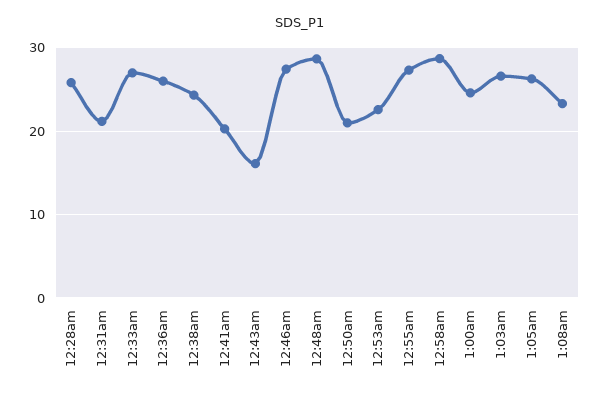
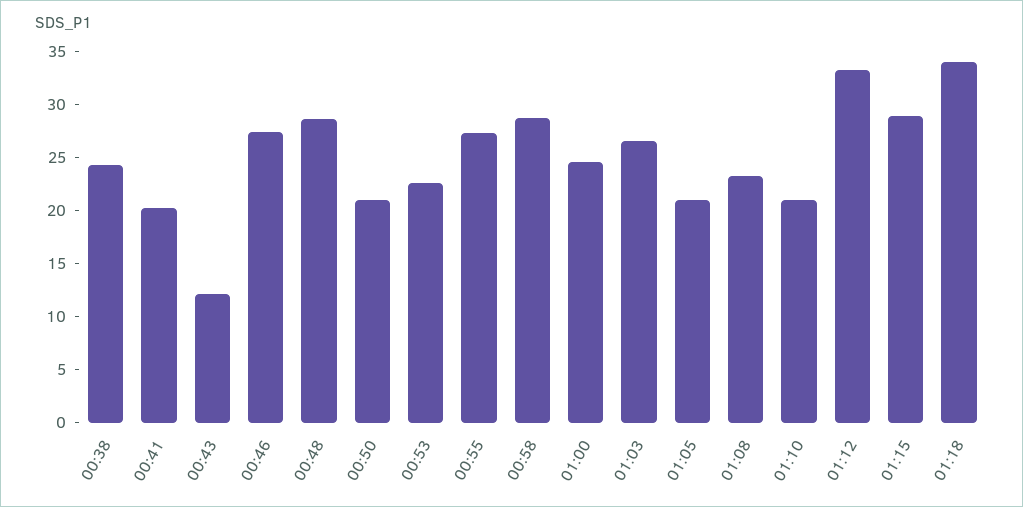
12:28am: 26 -> none
12:31am: 21 -> none
12:33am: 27 -> none
12:36am: 26 -> none
12:43am: 16 -> 12
1:05am: 26 -> 21
01:10: none -> 21
01:12: none -> 33
01:15: none -> 29
01:18: none -> 34

